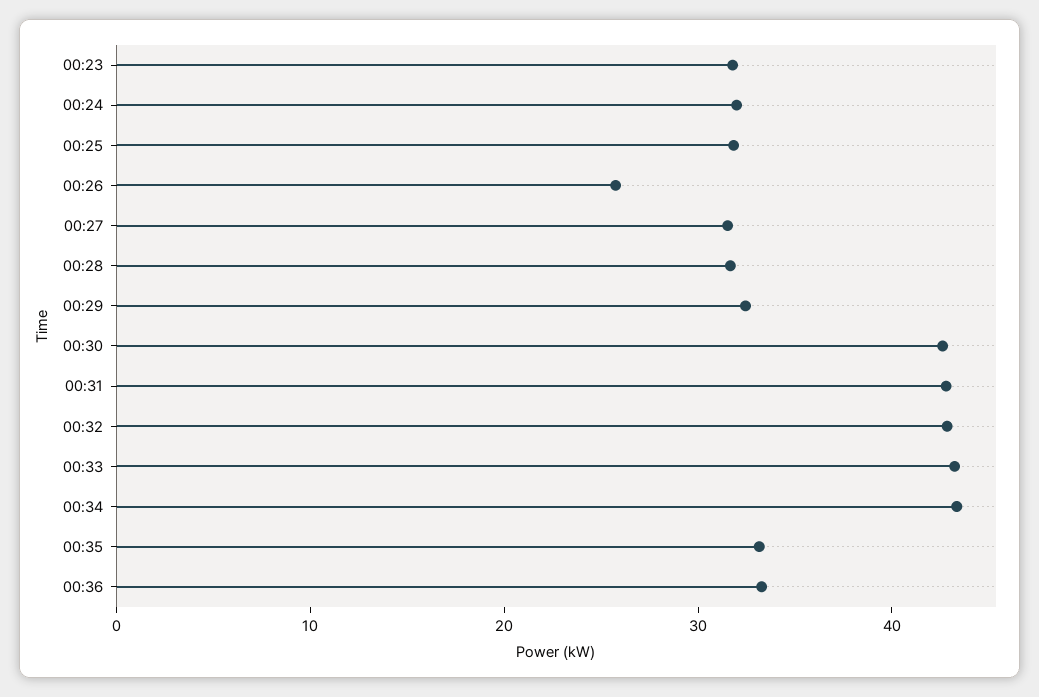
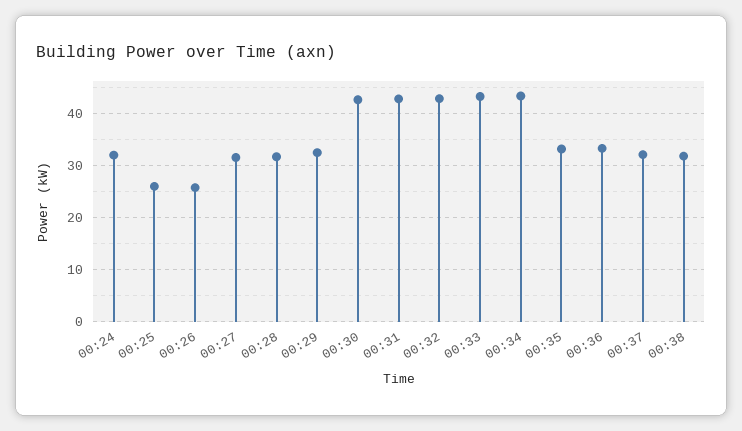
00:23: 32 -> none
00:25: 32 -> 26
00:37: none -> 32
00:38: none -> 32

